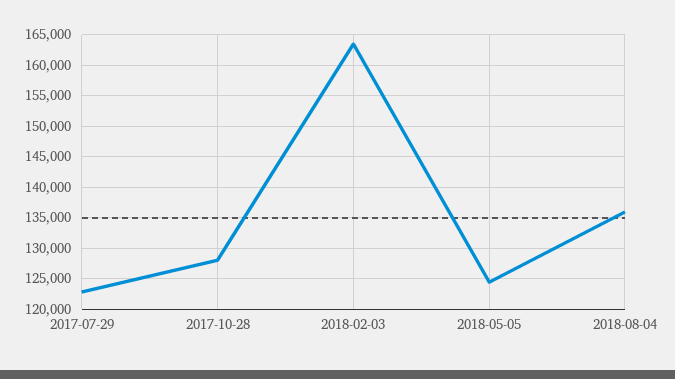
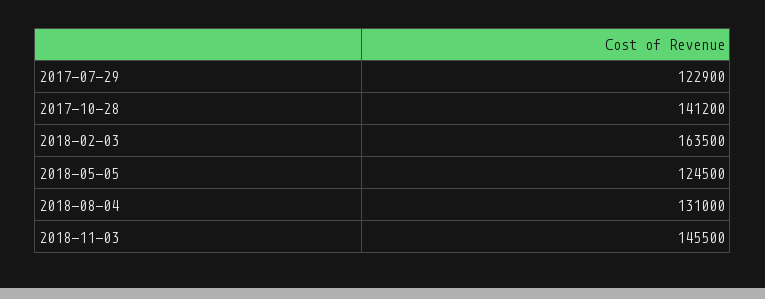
2017-10-28: 128000 -> 141200
2018-08-04: 136000 -> 131000
2018-11-03: none -> 145500

